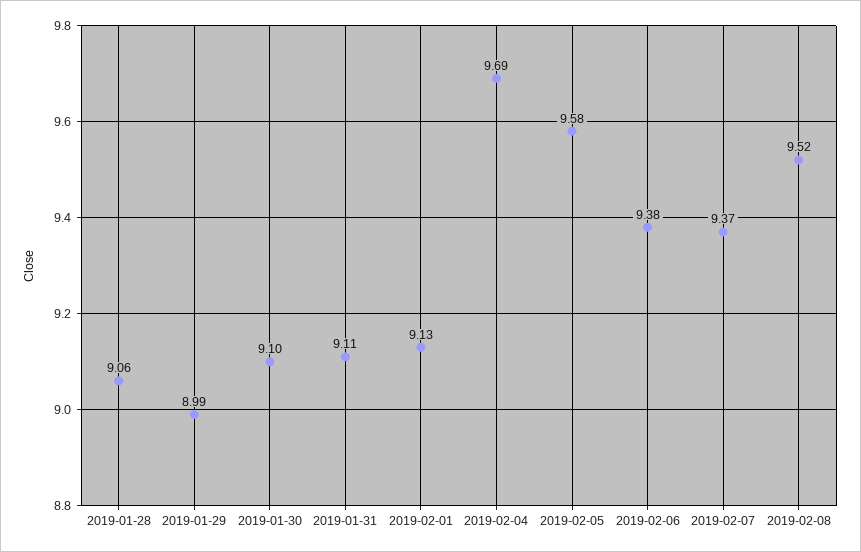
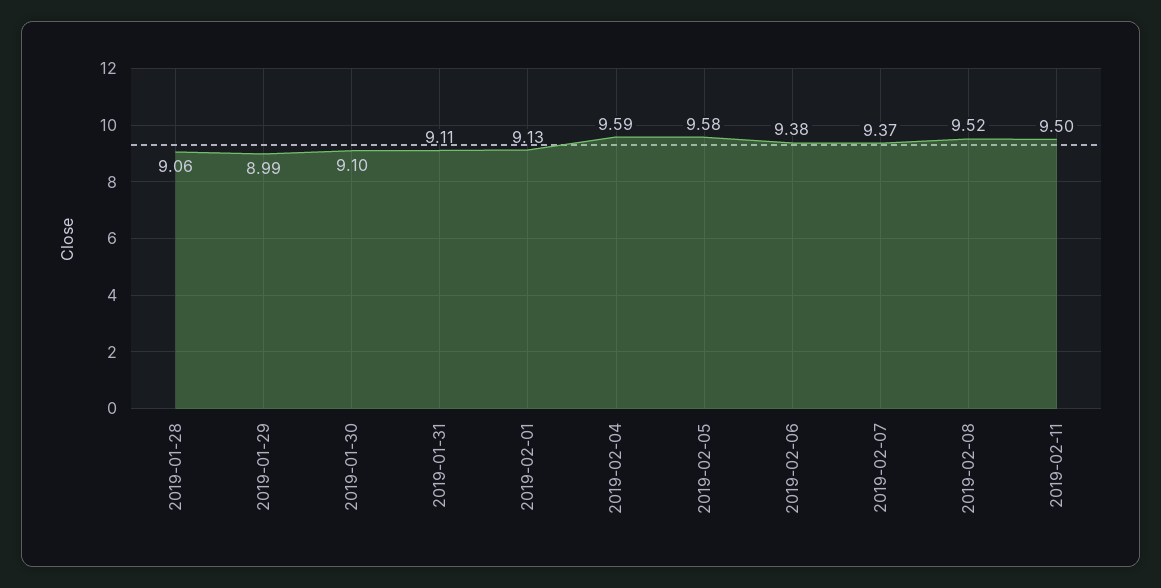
2019-02-04: 9.69 -> 9.59
2019-02-11: none -> 9.5

